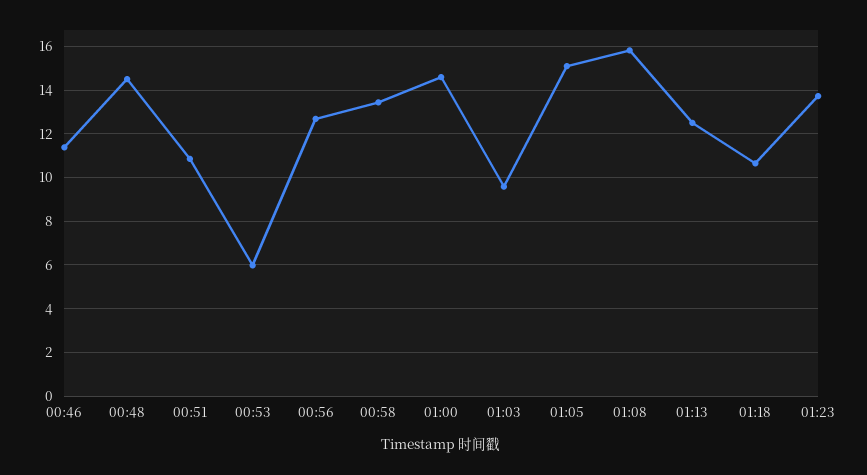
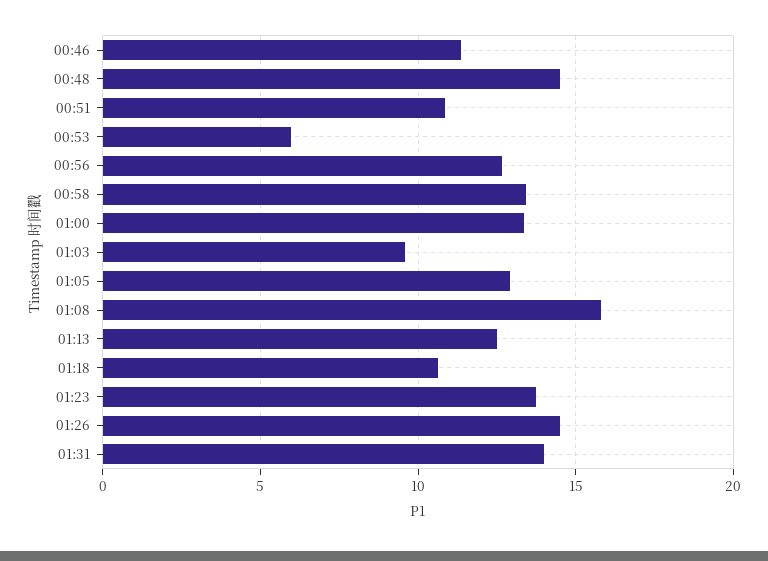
01:00: 14.5 -> 13.5
01:05: 15 -> 13
01:26: none -> 14.5
01:31: none -> 14

